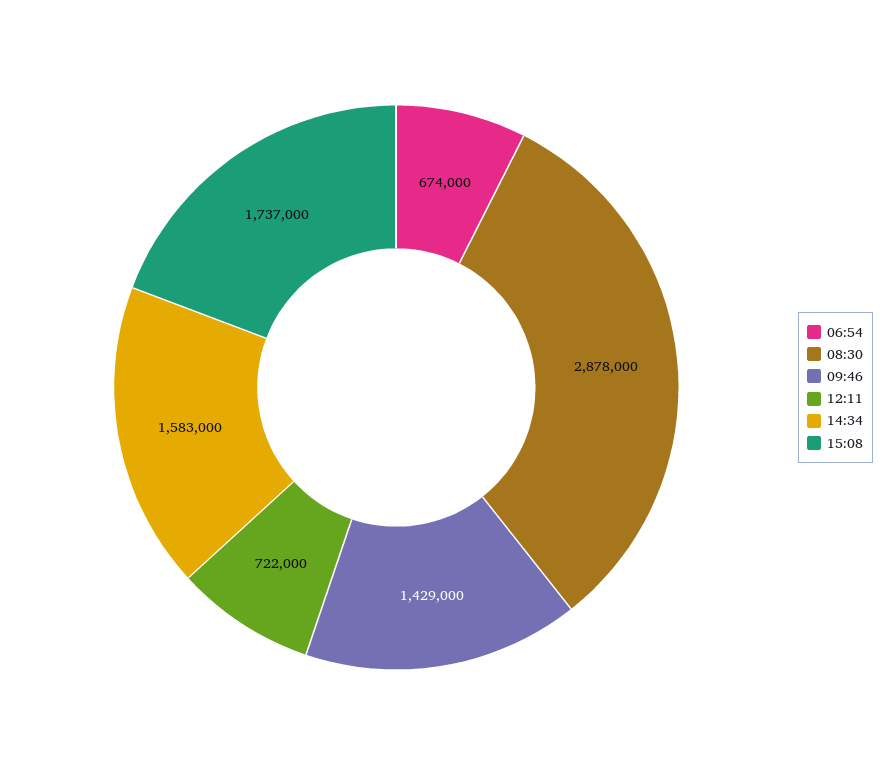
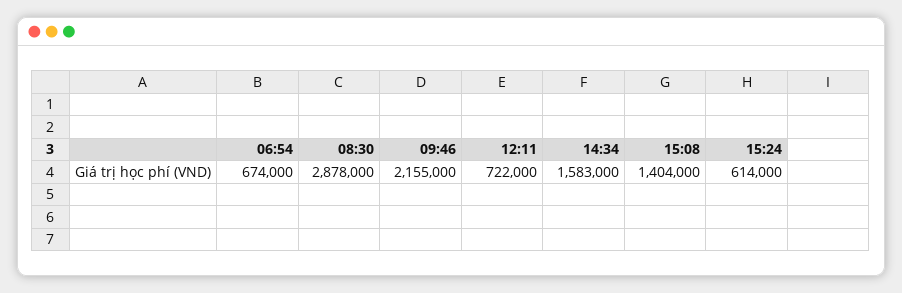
09:46: 1429000 -> 2155000
15:08: 1737000 -> 1404000
15:24: none -> 614000

